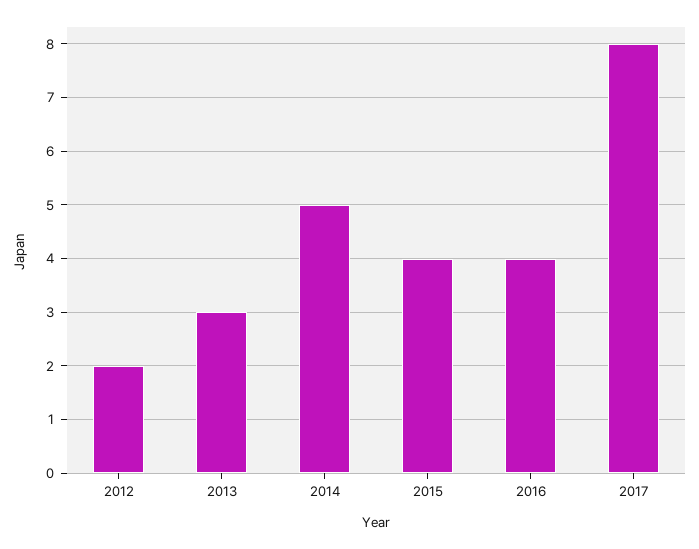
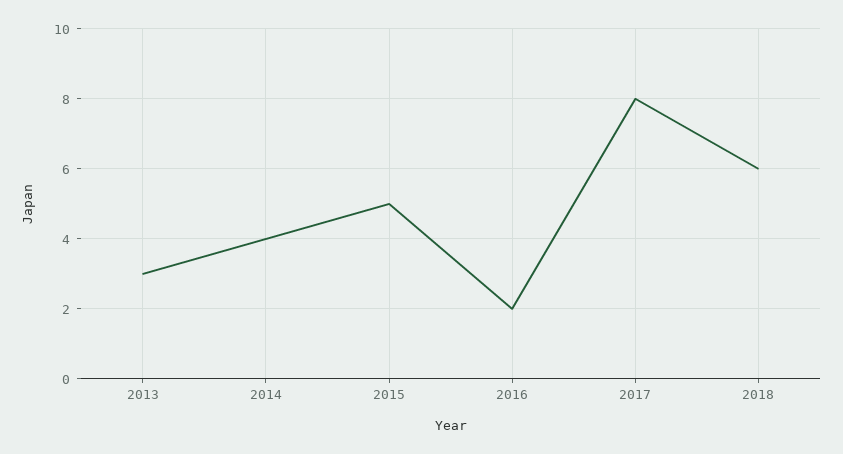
2012: 2 -> none
2014: 5 -> 4
2015: 4 -> 5
2016: 4 -> 2
2018: none -> 6

